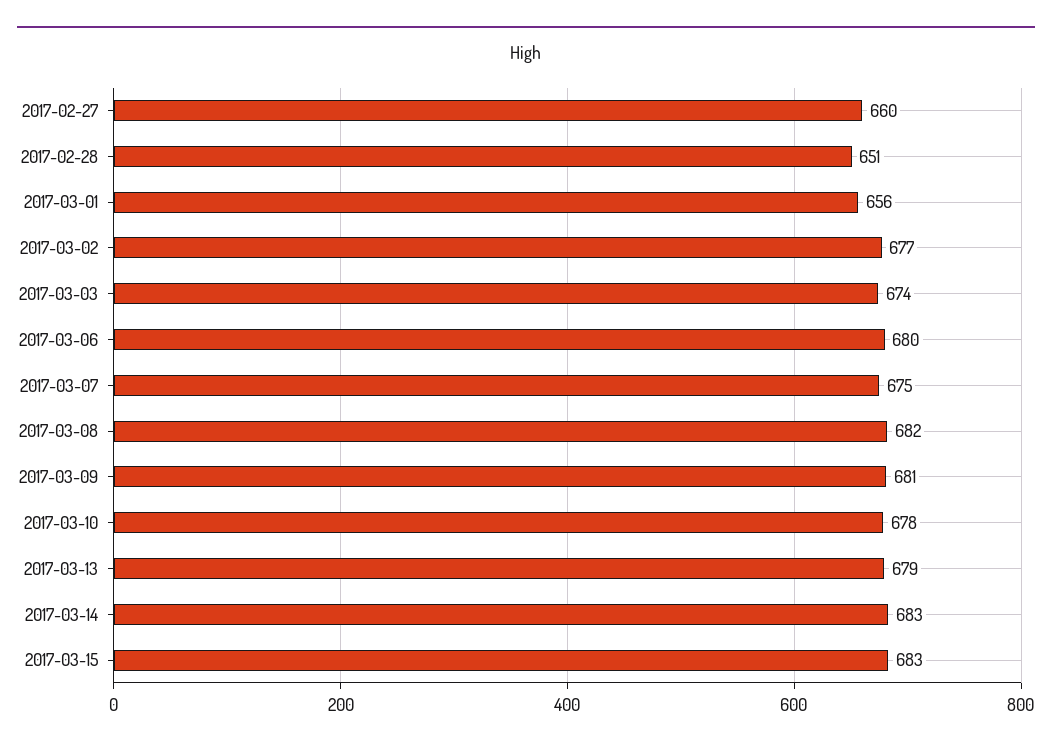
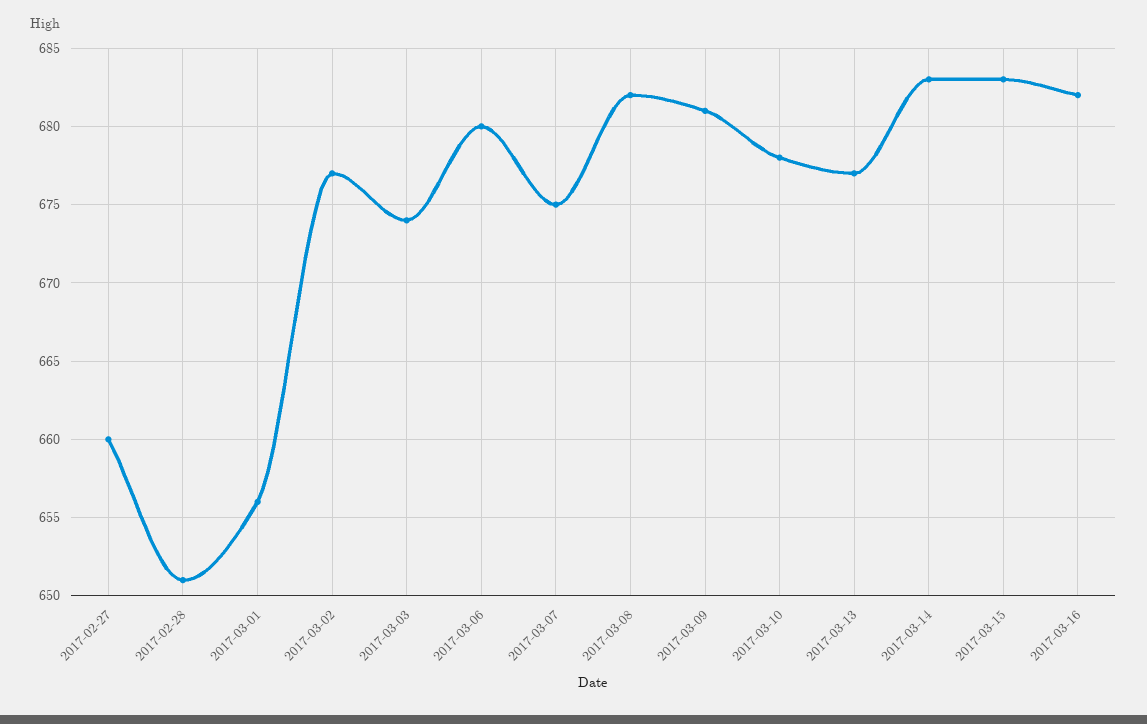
2017-03-13: 679 -> 677
2017-03-16: none -> 682

